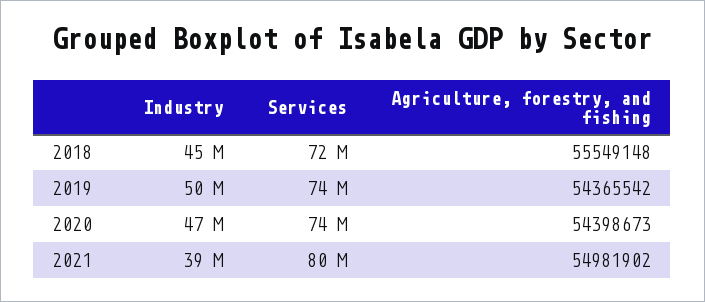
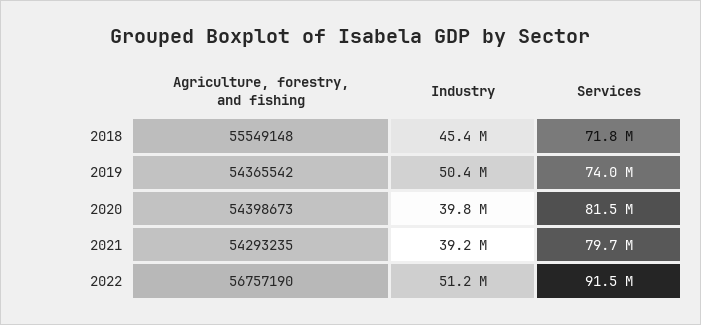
Industry, 2020: 47000000 -> 39800000
Services, 2020: 74000000 -> 81500000
Agriculture, forestry, and fishing, 2021: 54981902 -> 54293235
Agriculture, forestry, and fishing, 2022: none -> 56757190
Industry, 2022: none -> 51200000
Services, 2022: none -> 91500000

